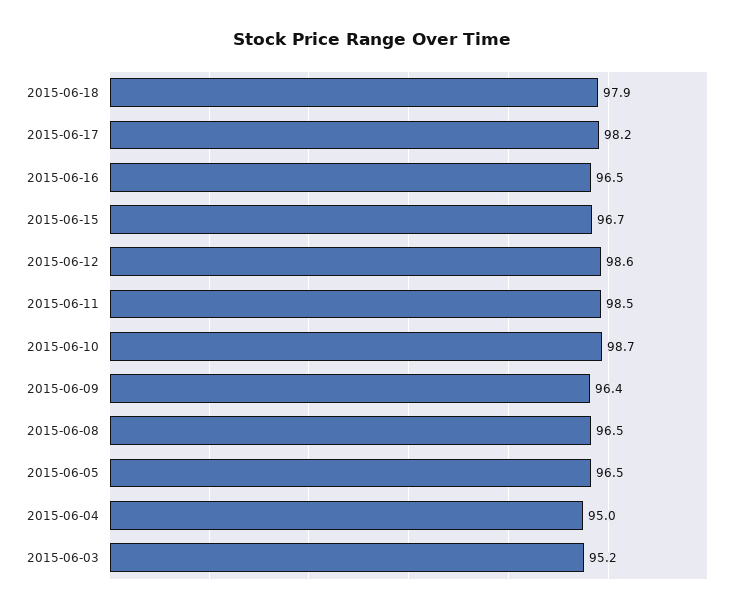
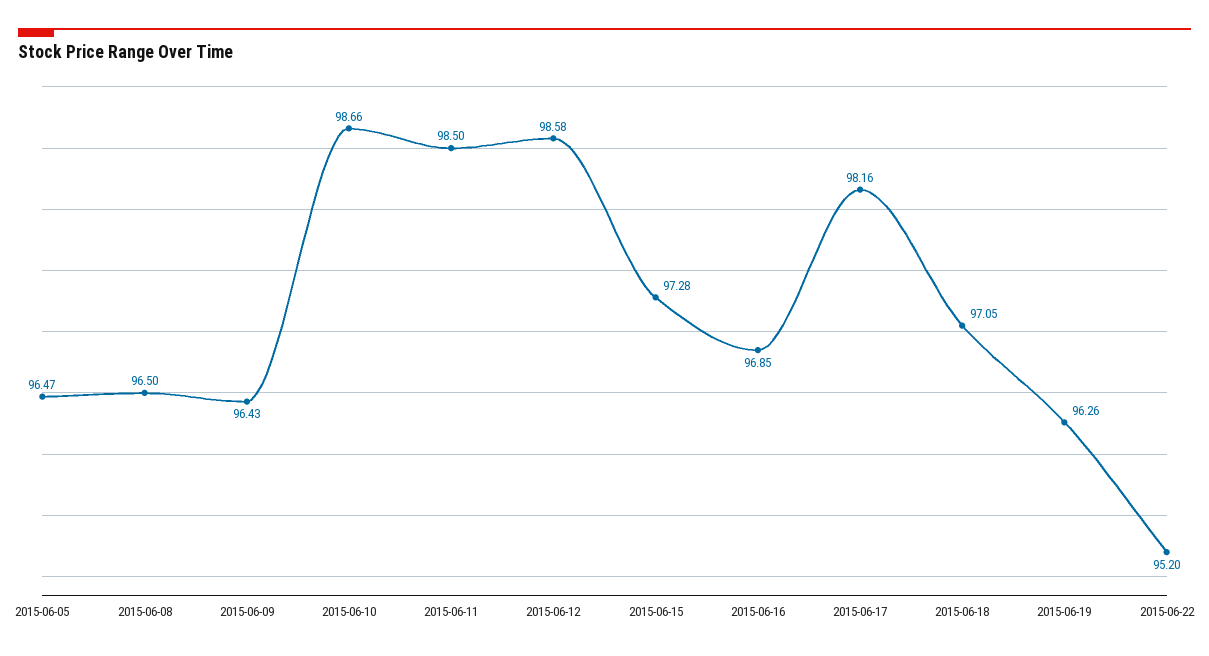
2015-06-18: 97.9 -> 97.05
2015-06-16: 96.5 -> 96.85
2015-06-15: 96.7 -> 97.28
2015-06-04: 95 -> none
2015-06-03: 95.2 -> none
2015-06-19: none -> 96.26
2015-06-22: none -> 95.2

